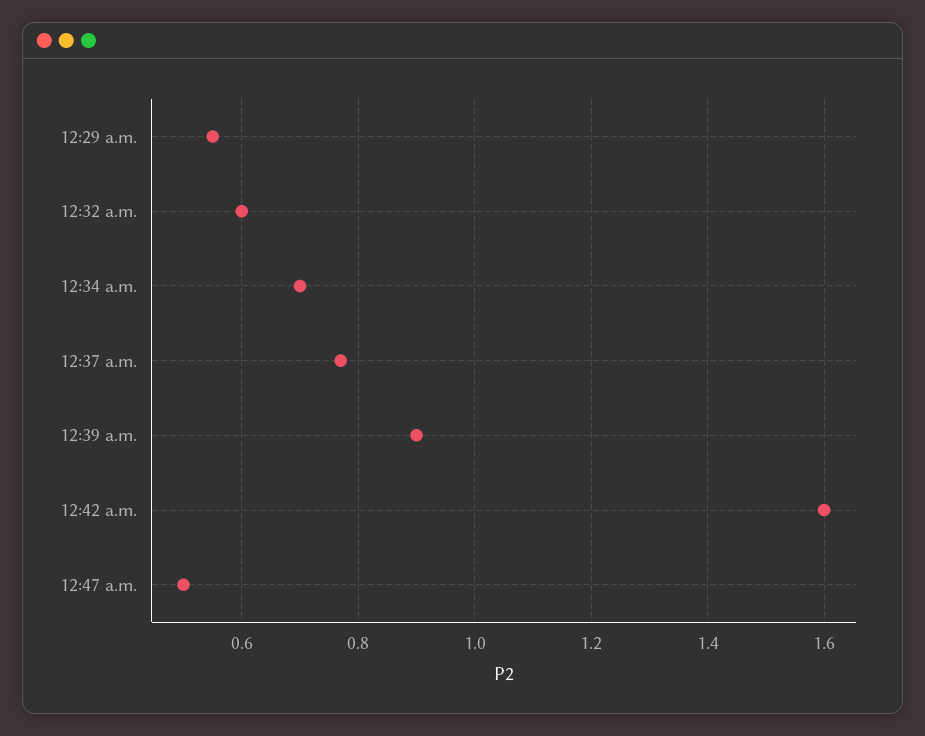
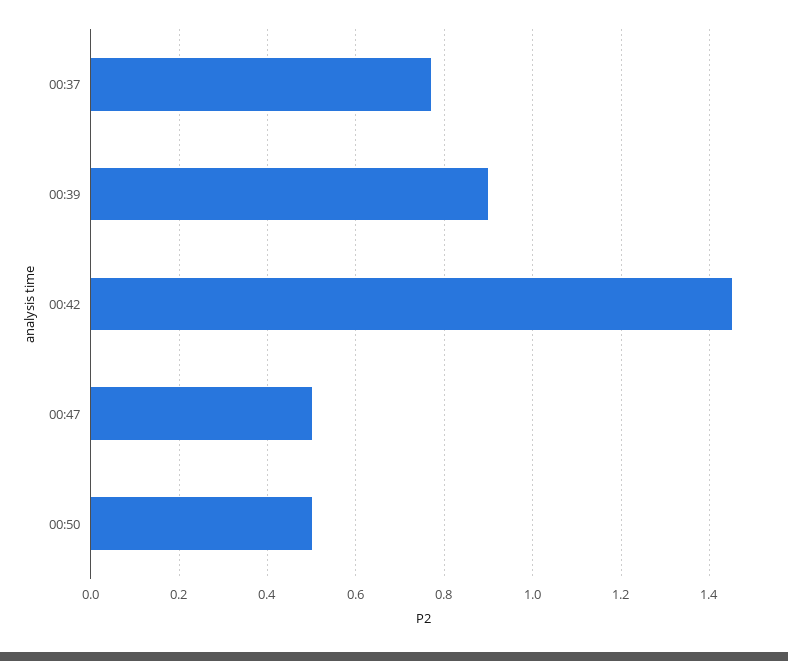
12:29 a.m.: 0.55 -> none
12:32 a.m.: 0.6 -> none
12:34 a.m.: 0.7 -> none
12:42 a.m.: 1.6 -> 1.45
00:50: none -> 0.5

